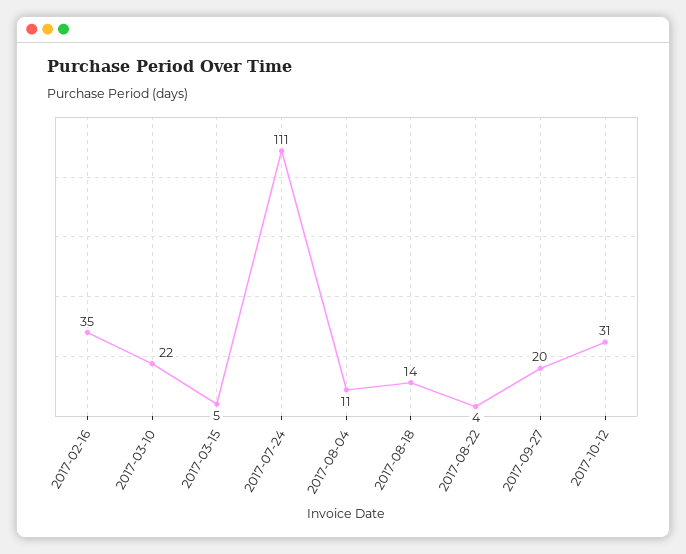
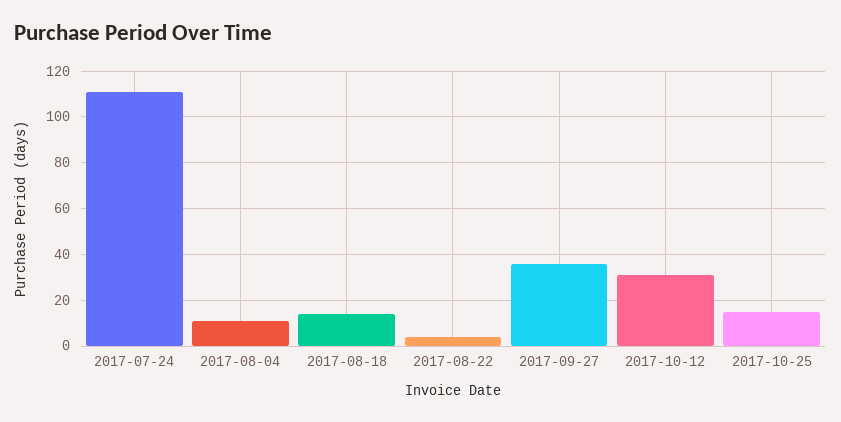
2017-02-16: 35 -> none
2017-03-10: 22 -> none
2017-03-15: 5 -> none
2017-09-27: 20 -> 35
2017-10-25: none -> 15

